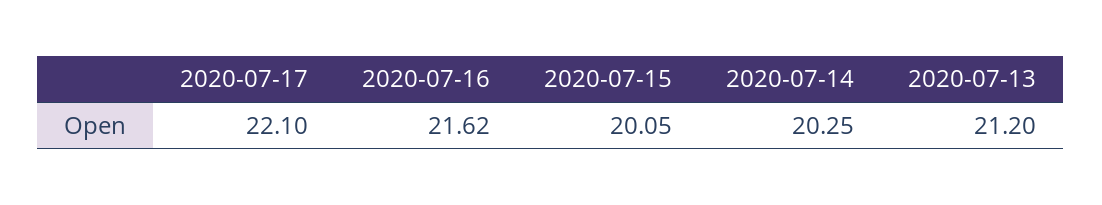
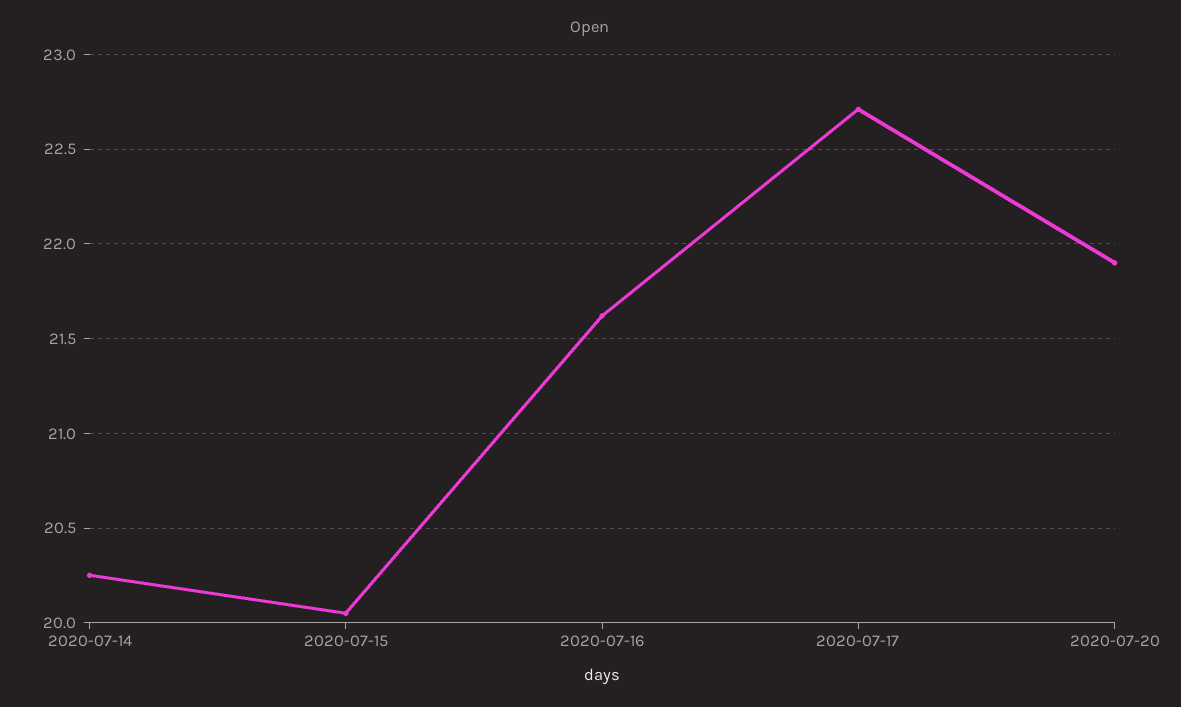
2020-07-17: 22.1 -> 22.7
2020-07-13: 21.2 -> none
2020-07-20: none -> 21.9

